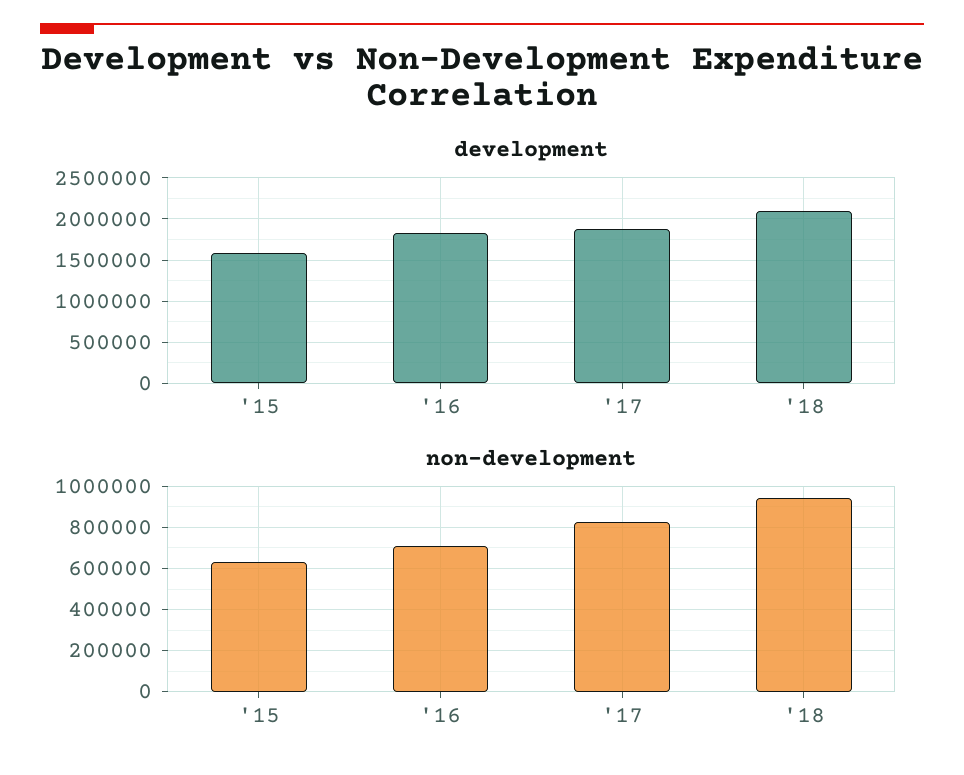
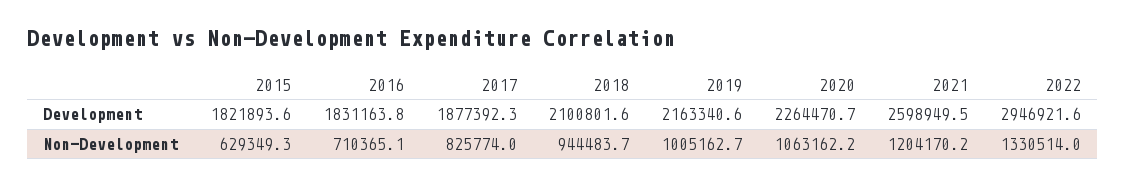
development, '15: 1600000 -> 1821893.6
development, 2019: none -> 2163340.6
development, 2020: none -> 2264470.7
development, 2021: none -> 2598949.5
development, 2022: none -> 2946921.6
non-development, 2019: none -> 1005162.7
non-development, 2020: none -> 1063162.2
non-development, 2021: none -> 1204170.2
non-development, 2022: none -> 1330514

